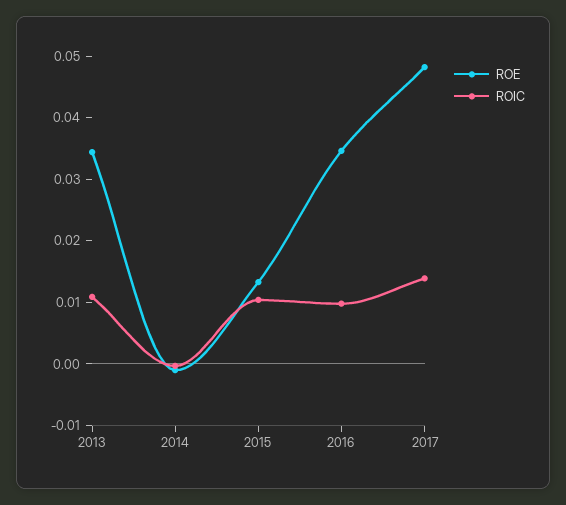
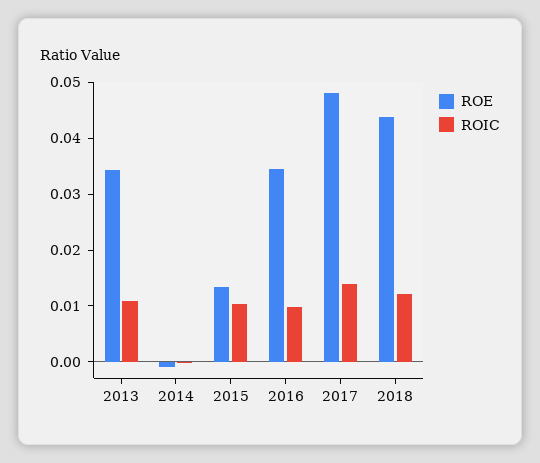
ROE, 2018: none -> 0.044
ROIC, 2018: none -> 0.012

